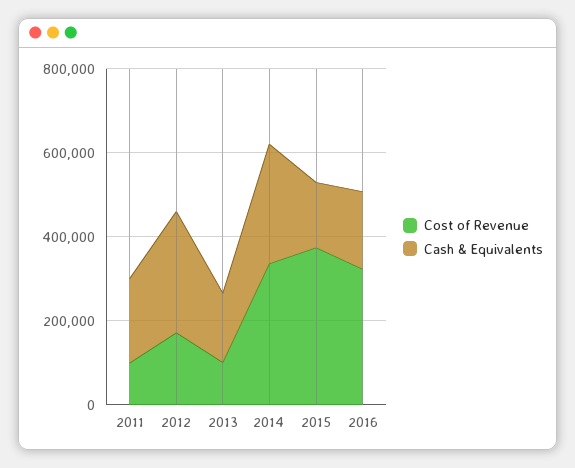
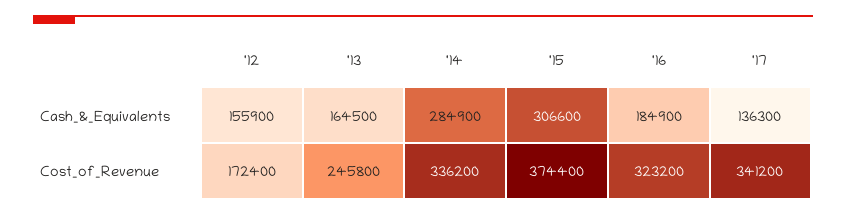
Cost of Revenue, 2011: 100000 -> none
Cash & Equivalents, 2011: 200000 -> none
Cash & Equivalents, 2012: 300000 -> 155900
Cost of Revenue, 2013: 100000 -> 245800
Cash & Equivalents, 2015: 150000 -> 306600
Cash & Equivalents, '17: none -> 136300
Cost of Revenue, '17: none -> 341200

